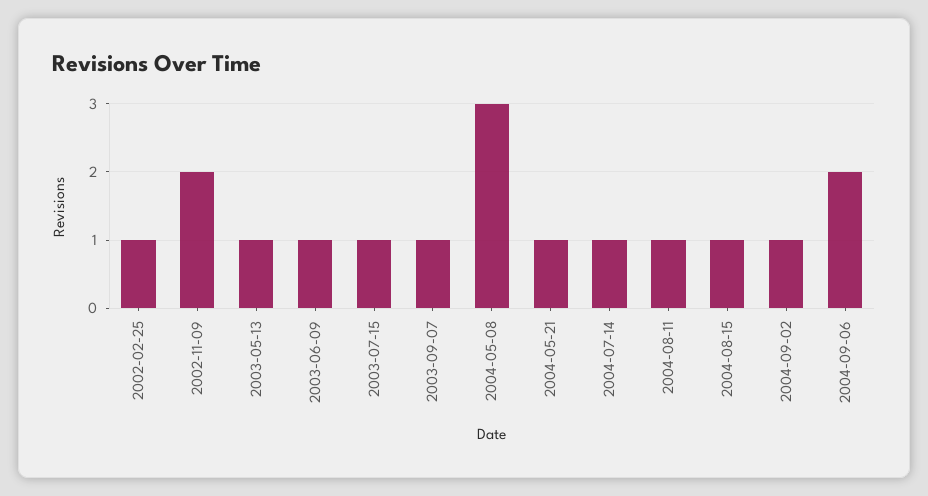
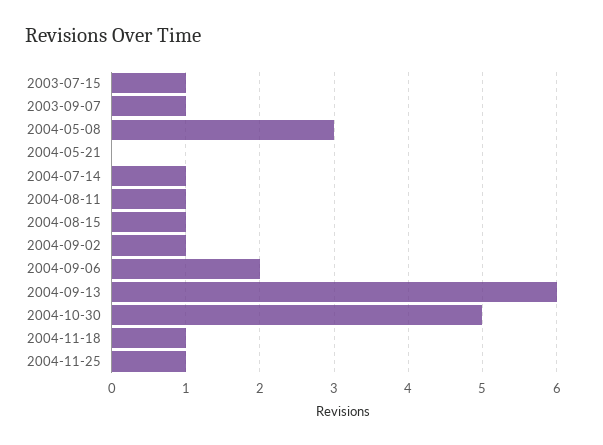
2002-02-25: 1 -> none
2002-11-09: 2 -> none
2003-05-13: 1 -> none
2003-06-09: 1 -> none
2004-05-21: 1 -> 0
2004-09-13: none -> 6
2004-10-30: none -> 5
2004-11-18: none -> 1
2004-11-25: none -> 1

